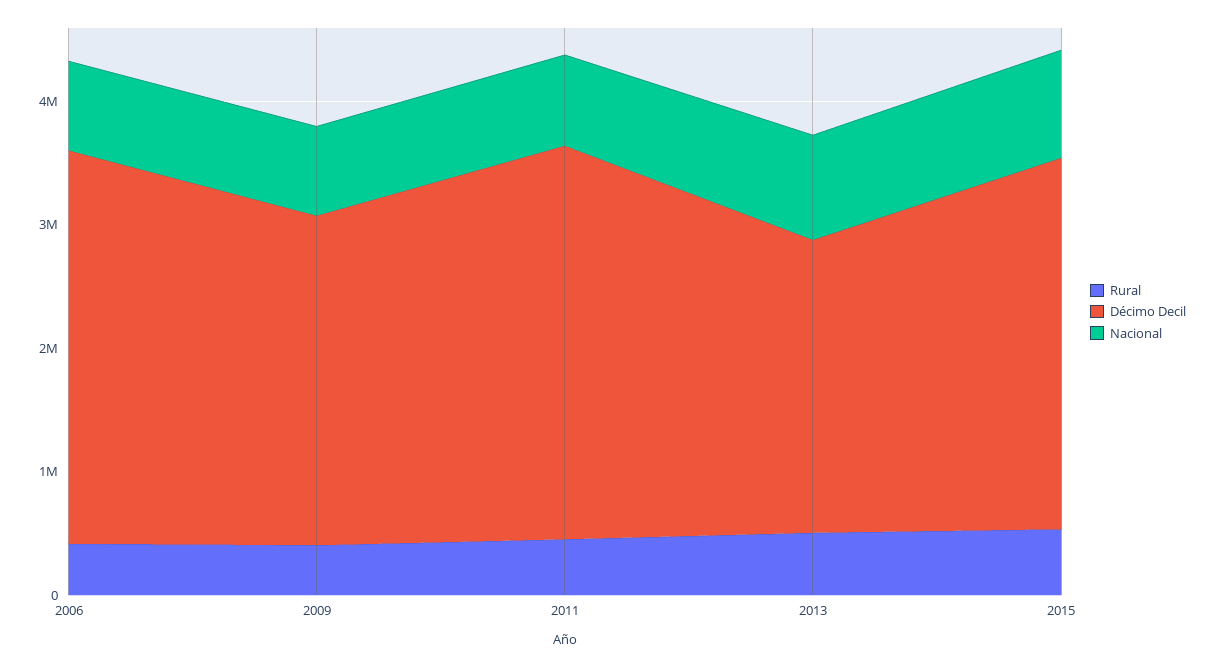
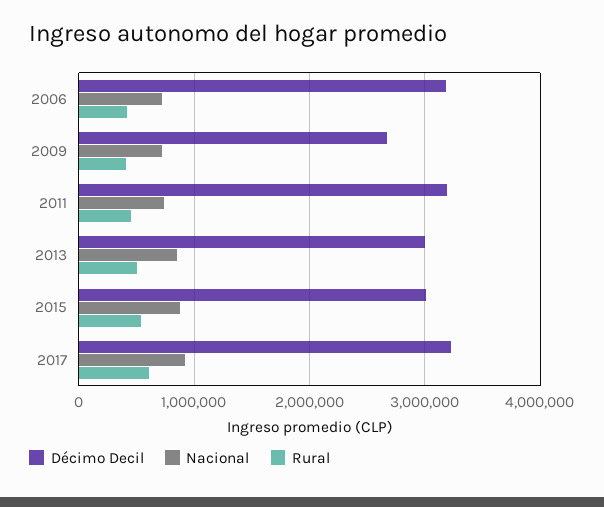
Décimo Decil, 2013: 2400000 -> 3000000
Décimo Decil, 2017: none -> 3200000
Nacional, 2017: none -> 900000
Rural, 2017: none -> 600000

